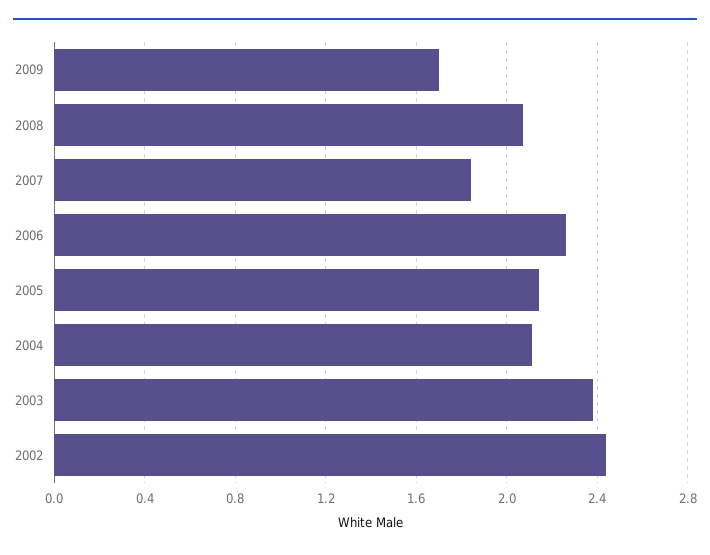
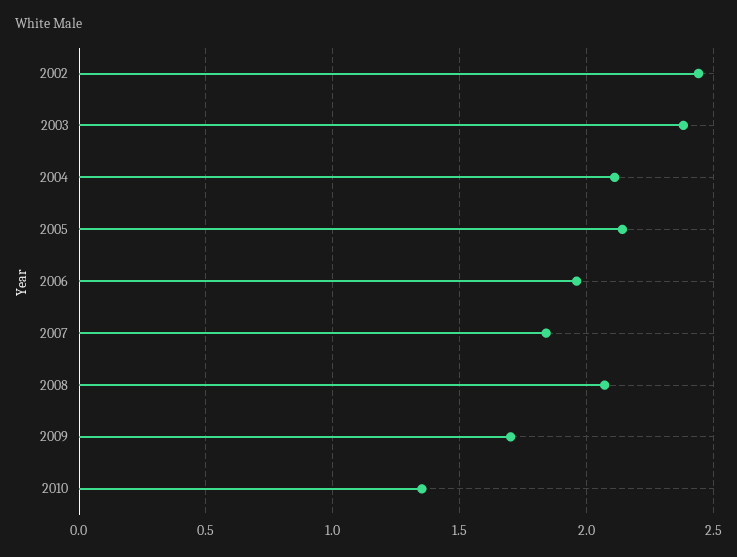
2006: 2.25 -> 1.95
2010: none -> 1.35

